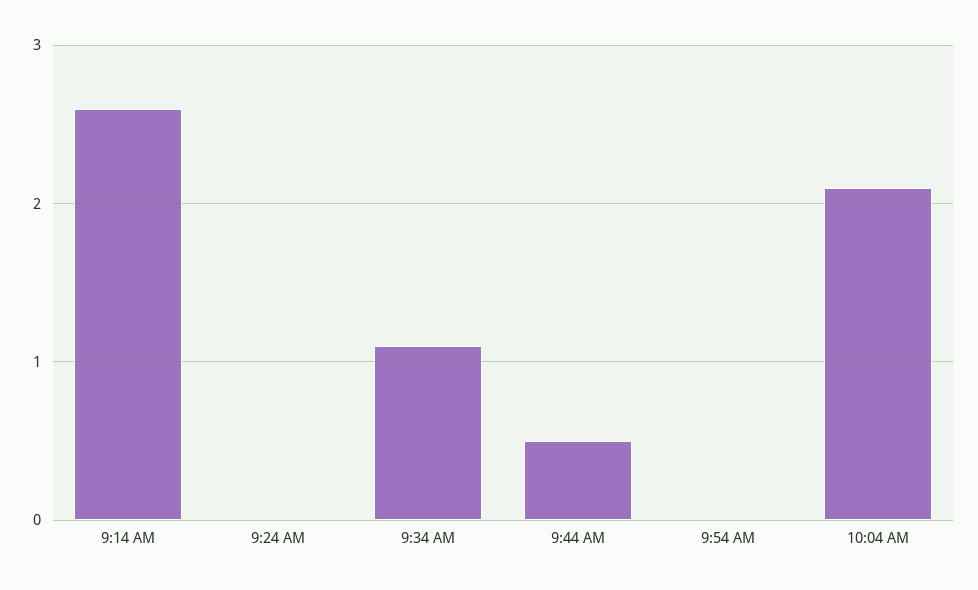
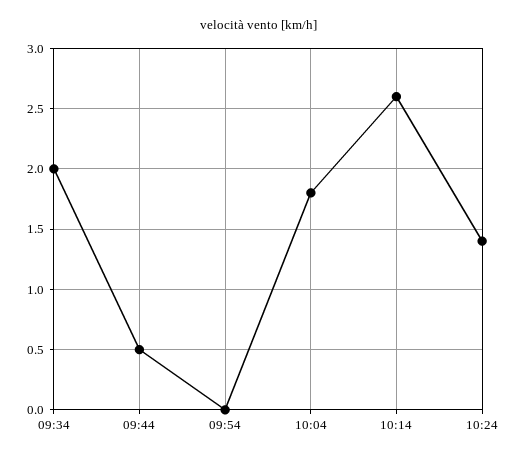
9:14 AM: 2.6 -> none
9:24 AM: 0 -> none
9:34 AM: 1.1 -> 2
10:04 AM: 2.1 -> 1.8
10:14: none -> 2.6
10:24: none -> 1.4

